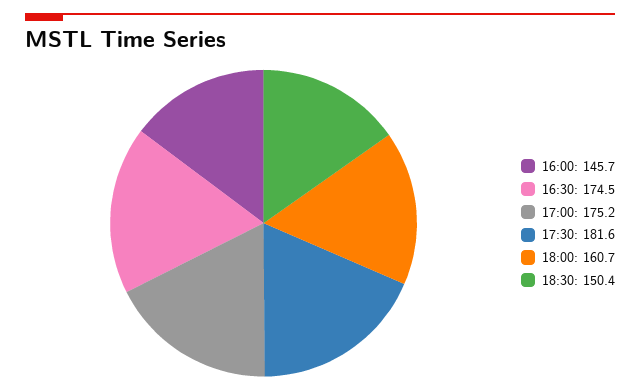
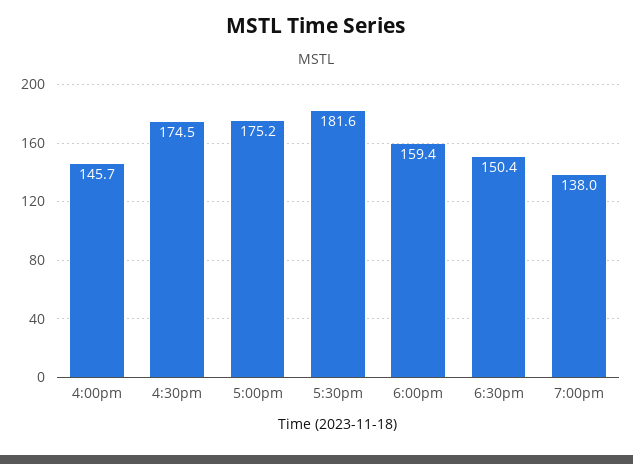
18:00: 160.7 -> 159.4
7:00pm: none -> 138

